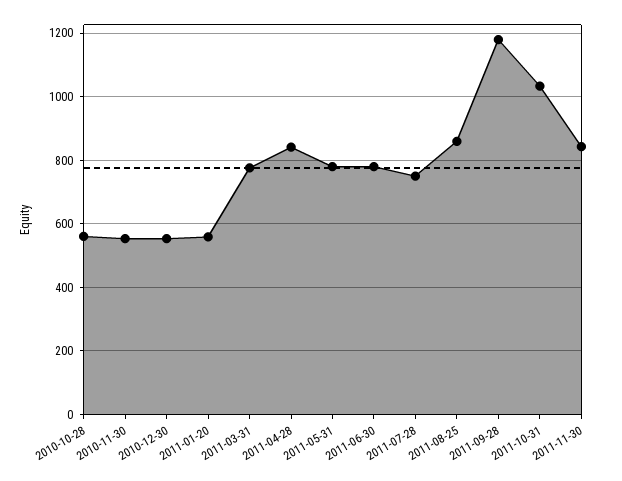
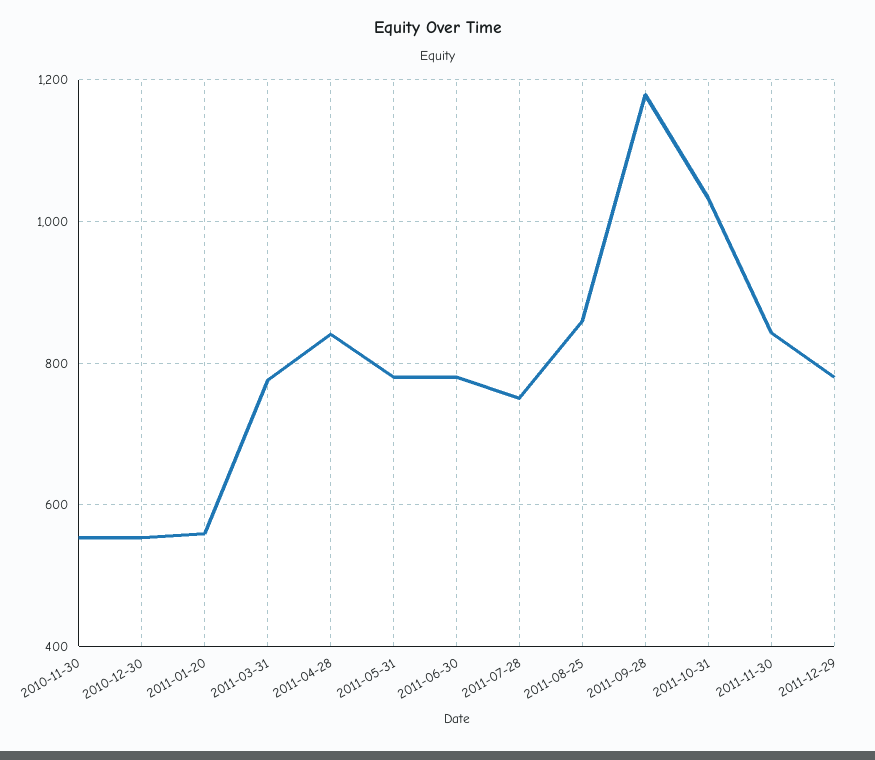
2010-10-28: 560 -> none
2011-12-29: none -> 780

